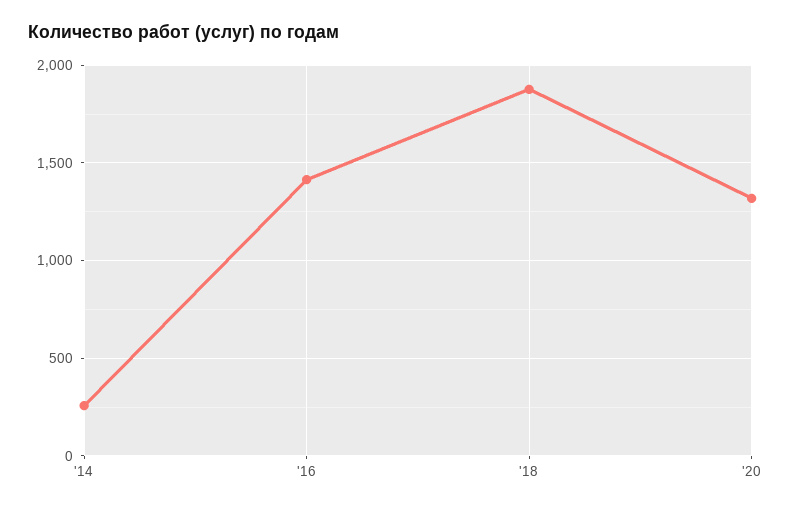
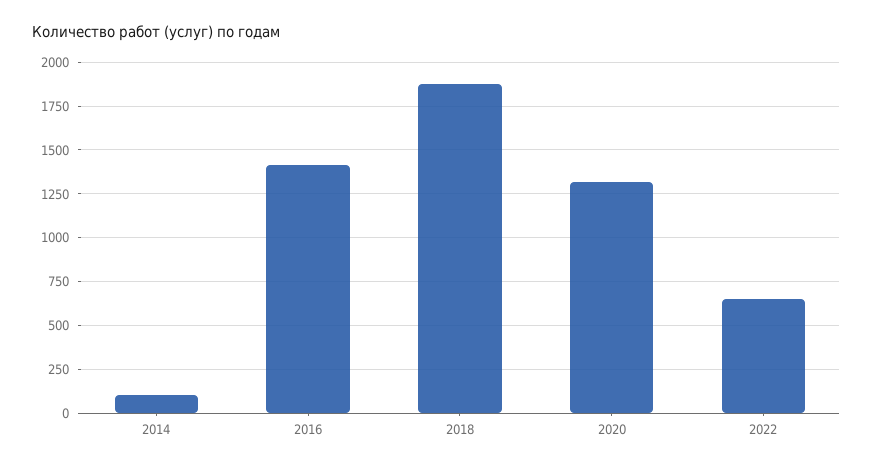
'14: 250 -> 100
2022: none -> 650

